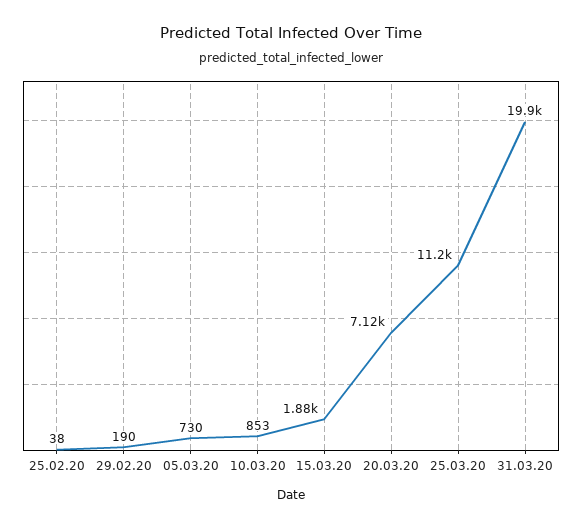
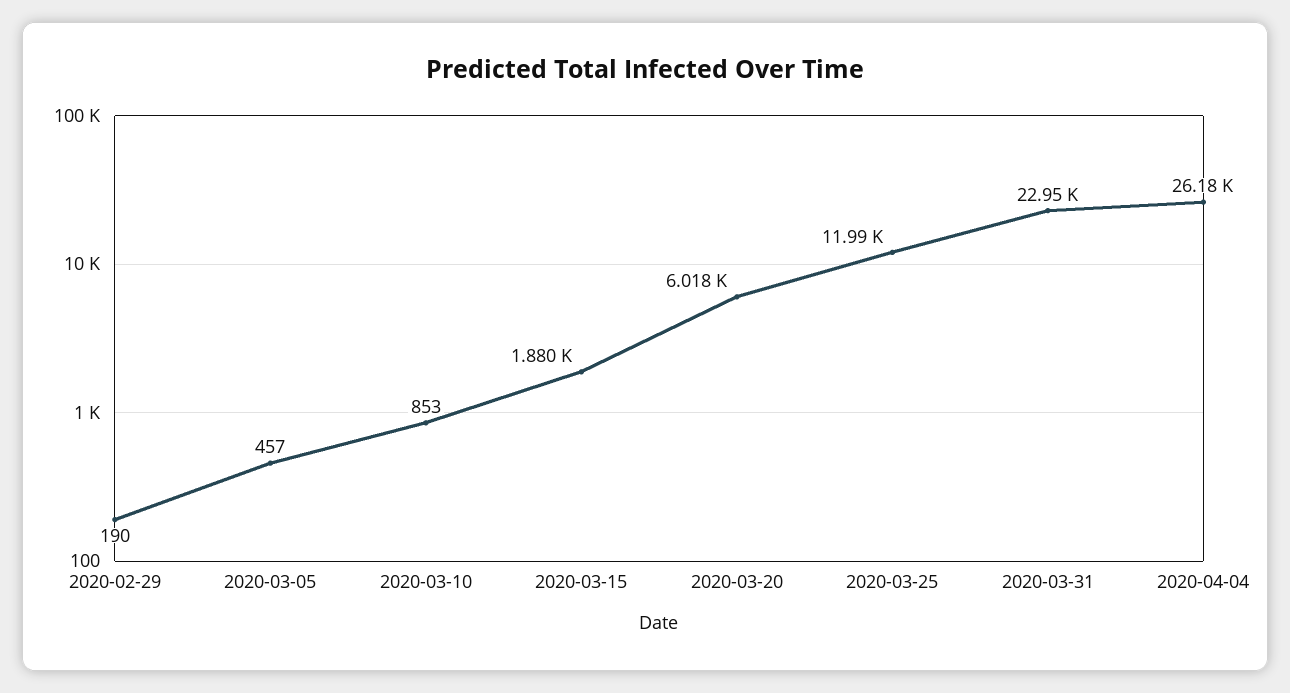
25.02.20: 38 -> none
05.03.20: 730 -> 457
20.03.20: 7120 -> 6018
25.03.20: 11200 -> 11990
31.03.20: 19900 -> 22950
2020-04-04: none -> 26180

